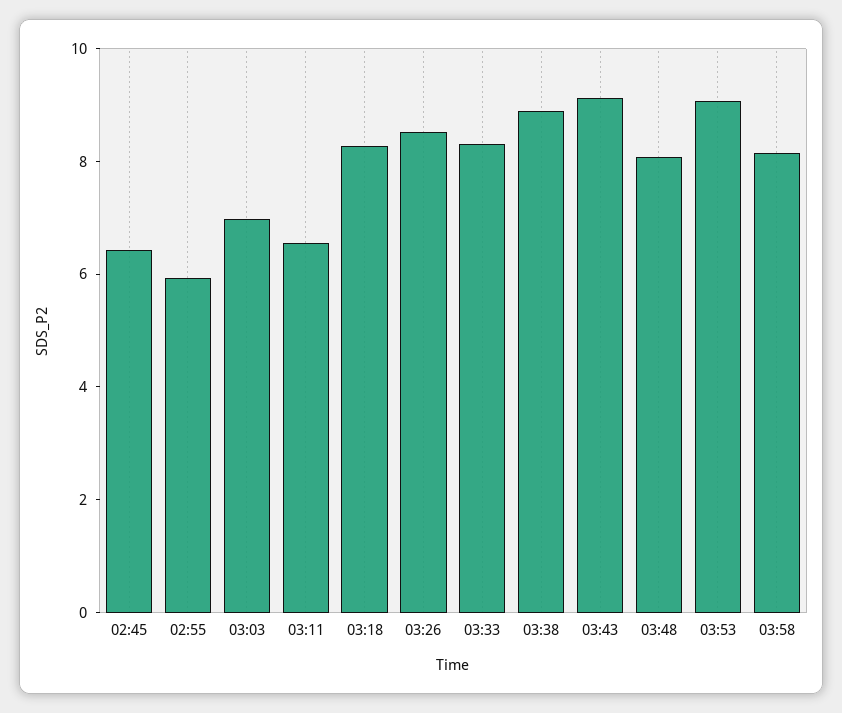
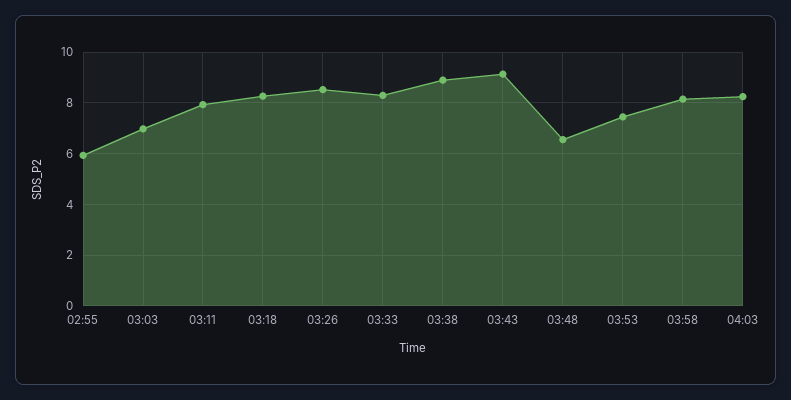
02:45: 6.5 -> none
03:11: 6.5 -> 8
03:48: 8 -> 6.5
03:53: 9 -> 7.5
04:03: none -> 8.25

